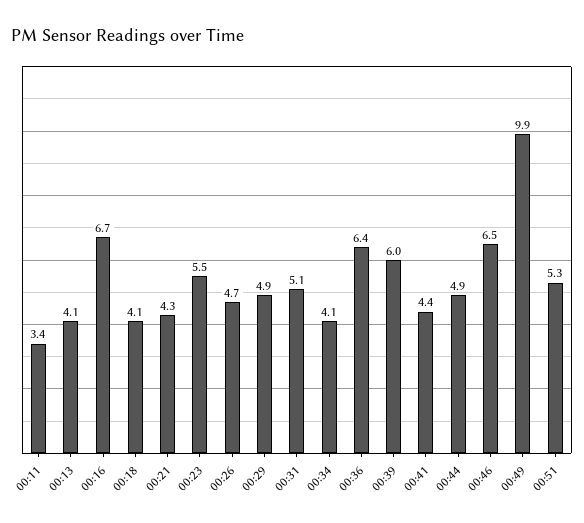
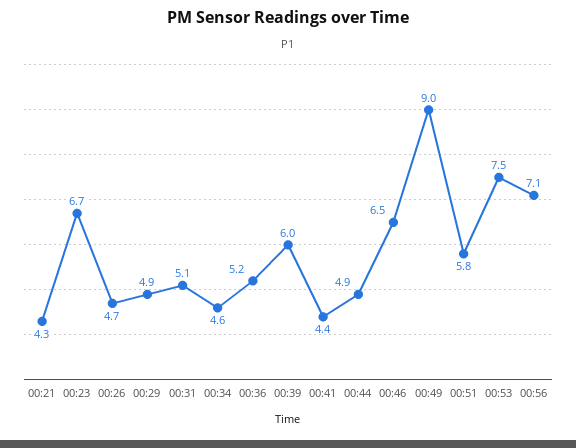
00:11: 3.4 -> none
00:13: 4.1 -> none
00:16: 6.7 -> none
00:18: 4.1 -> none
00:23: 5.5 -> 6.7
00:34: 4.1 -> 4.6
00:36: 6.4 -> 5.2
00:49: 9.9 -> 9
00:51: 5.3 -> 5.8
00:53: none -> 7.5
00:56: none -> 7.1

